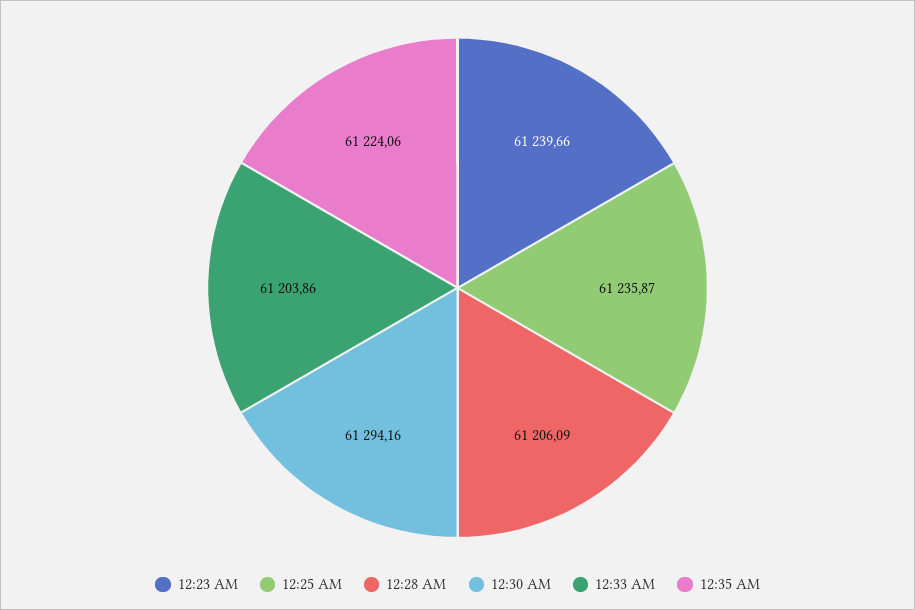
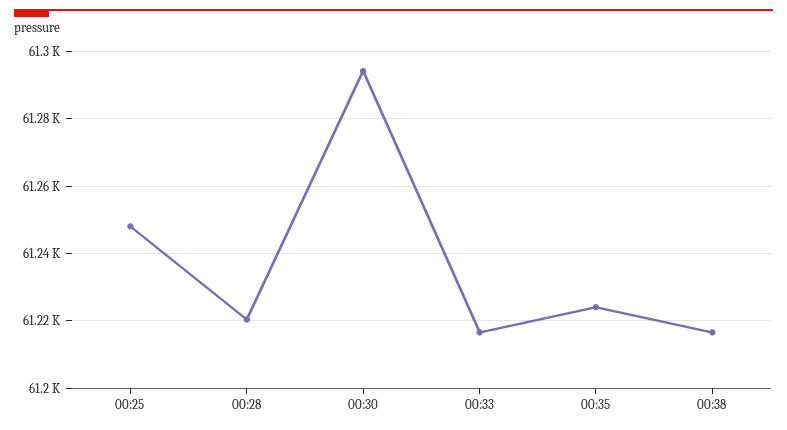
12:23 AM: 61239.66 -> none
12:25 AM: 61235.87 -> 61248
12:28 AM: 61206.09 -> 61220
12:33 AM: 61203.86 -> 61216
00:38: none -> 61216

